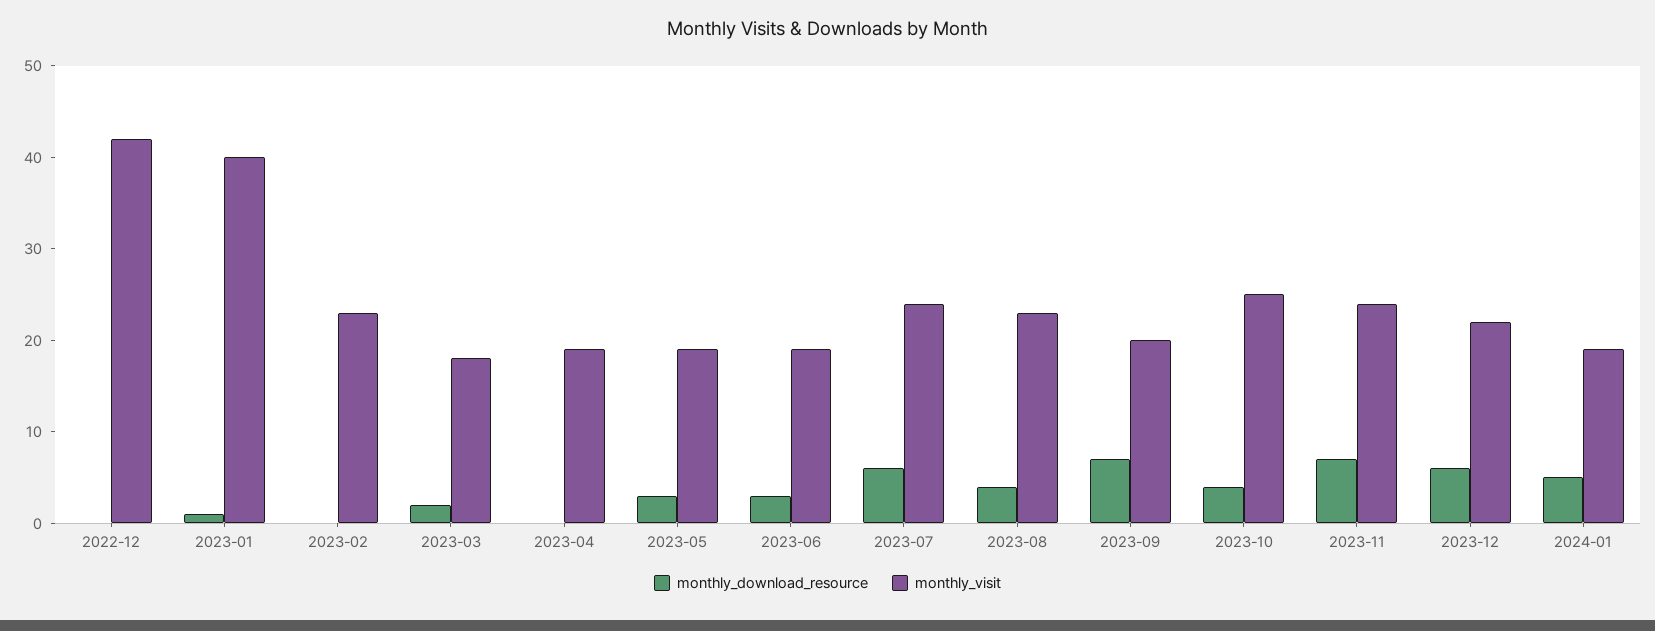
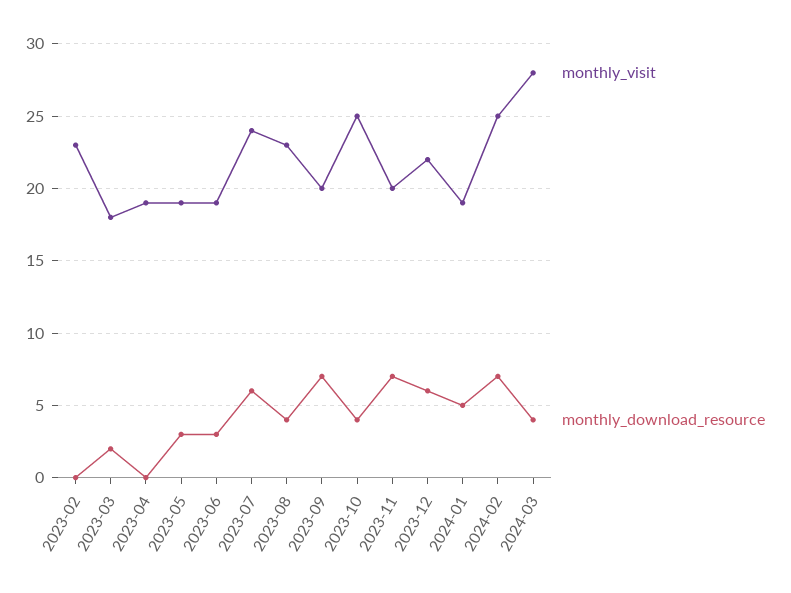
monthly_download_resource, 2022-12: 0 -> none
monthly_visit, 2022-12: 42 -> none
monthly_download_resource, 2023-01: 1 -> none
monthly_visit, 2023-01: 40 -> none
monthly_visit, 2023-11: 24 -> 20
monthly_visit, 2024-02: none -> 25
monthly_download_resource, 2024-02: none -> 7
monthly_visit, 2024-03: none -> 28
monthly_download_resource, 2024-03: none -> 4

